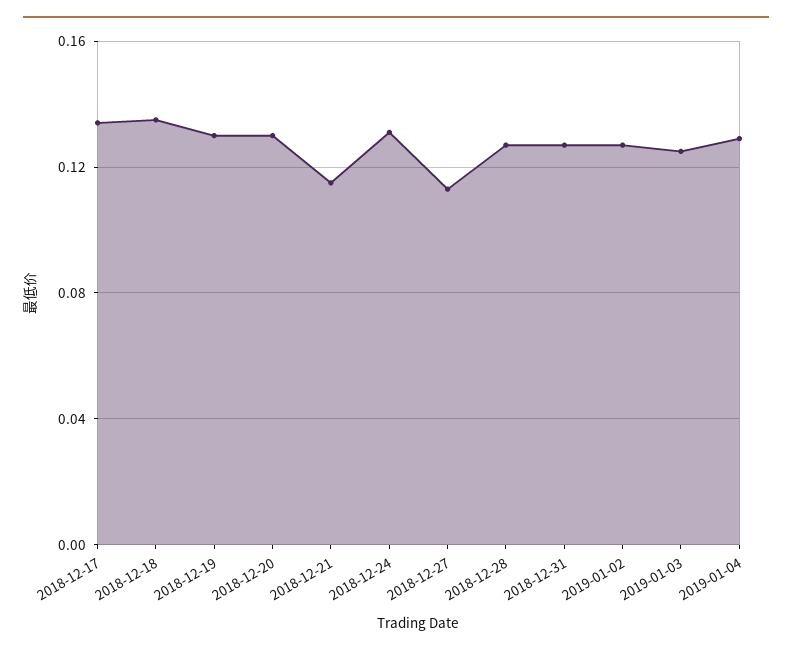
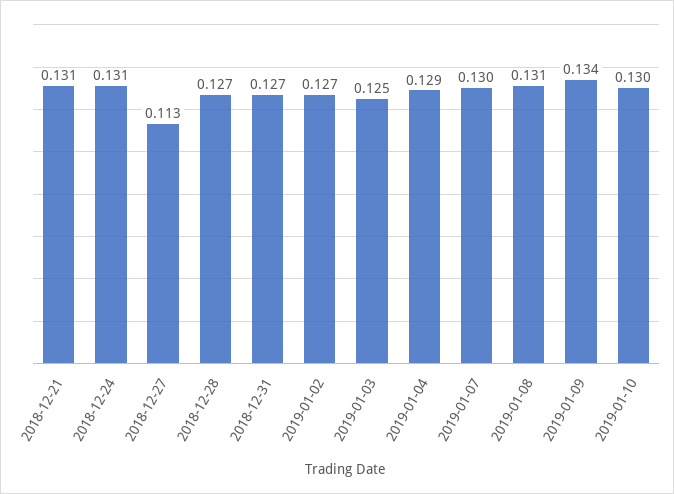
2018-12-17: 0.135 -> none
2018-12-18: 0.135 -> none
2018-12-19: 0.13 -> none
2018-12-20: 0.13 -> none
2018-12-21: 0.115 -> 0.131
2019-01-07: none -> 0.13
2019-01-08: none -> 0.131
2019-01-09: none -> 0.134
2019-01-10: none -> 0.13

